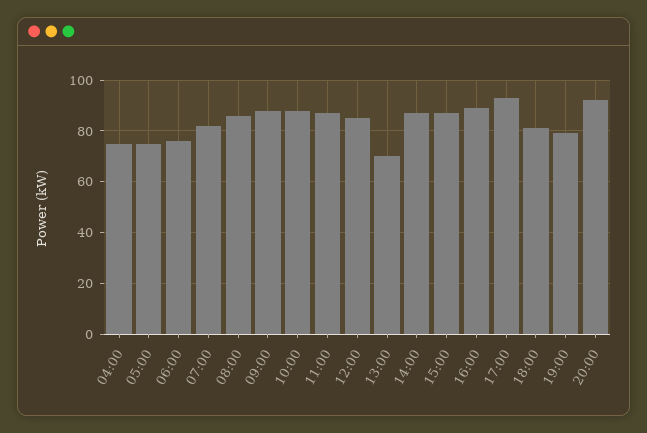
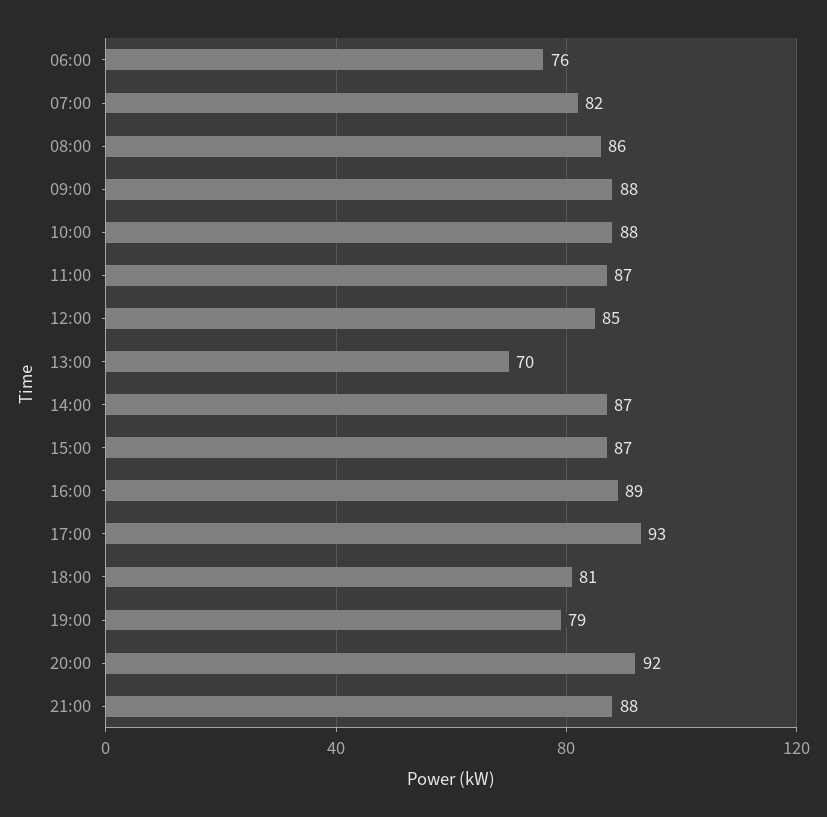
04:00: 75 -> none
05:00: 75 -> none
21:00: none -> 88

